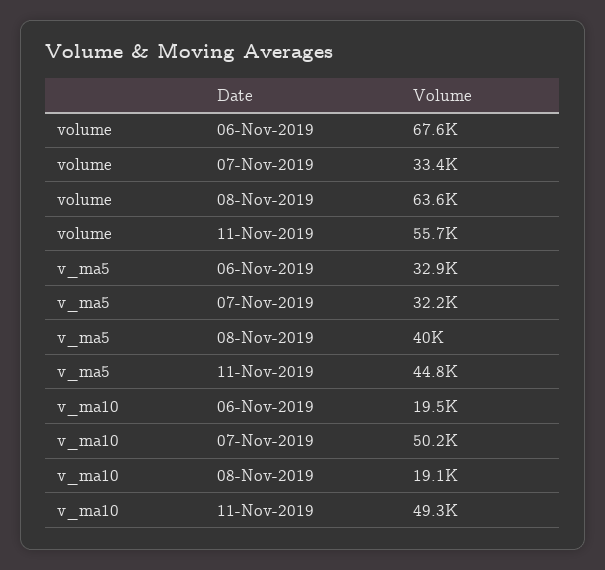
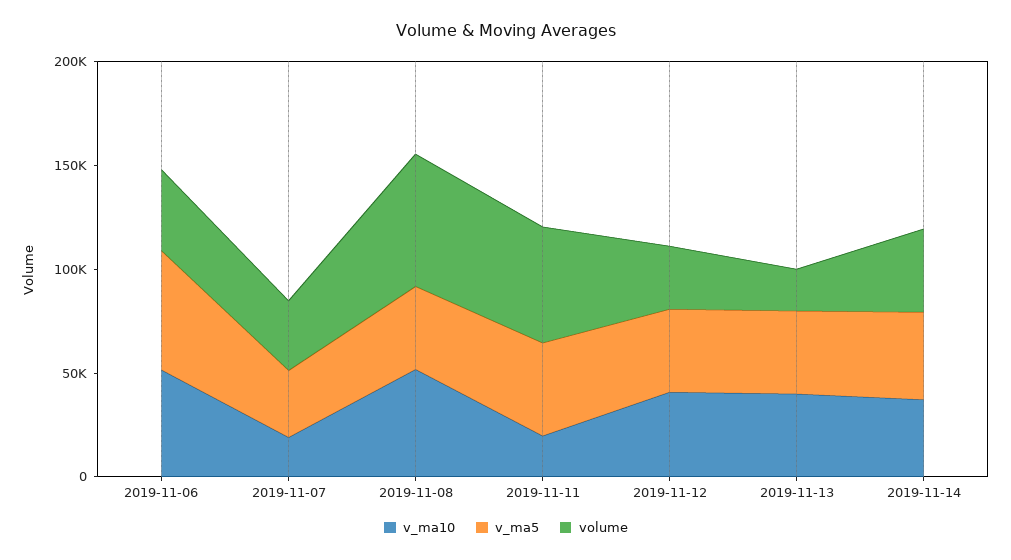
volume, 06-Nov-2019: 67600 -> 40000
v_ma5, 06-Nov-2019: 32900 -> 60000
v_ma10, 06-Nov-2019: 19500 -> 50000
v_ma10, 07-Nov-2019: 50200 -> 20000
v_ma10, 08-Nov-2019: 19100 -> 50000
v_ma10, 11-Nov-2019: 49300 -> 20000
v_ma10, 2019-11-12: none -> 40000
v_ma5, 2019-11-12: none -> 40000
volume, 2019-11-12: none -> 30000
v_ma10, 2019-11-13: none -> 40000
v_ma5, 2019-11-13: none -> 40000
volume, 2019-11-13: none -> 20000
v_ma10, 2019-11-14: none -> 40000
v_ma5, 2019-11-14: none -> 40000
volume, 2019-11-14: none -> 40000

